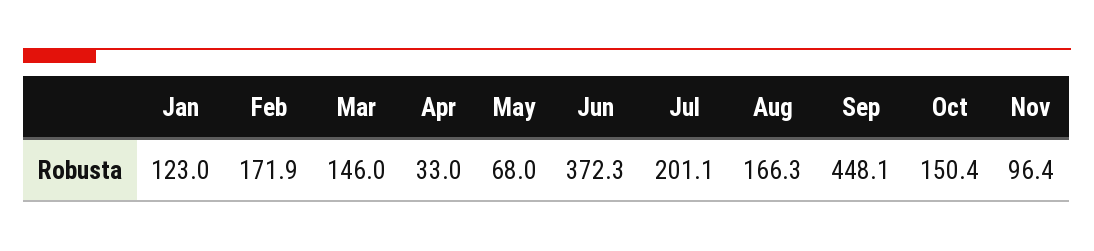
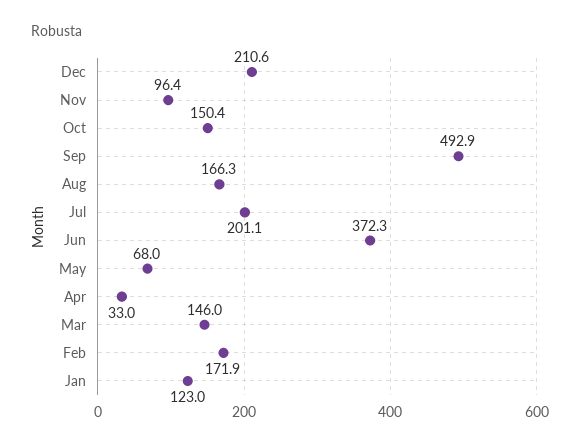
Sep: 448.1 -> 492.9
Dec: none -> 210.6

